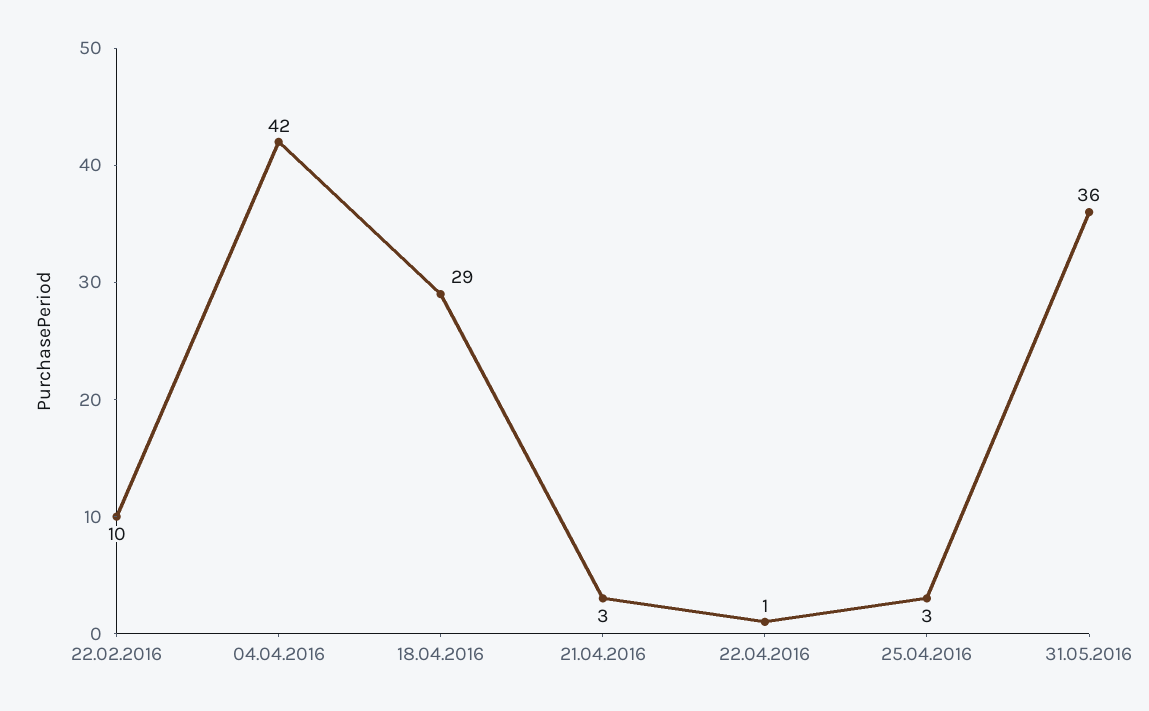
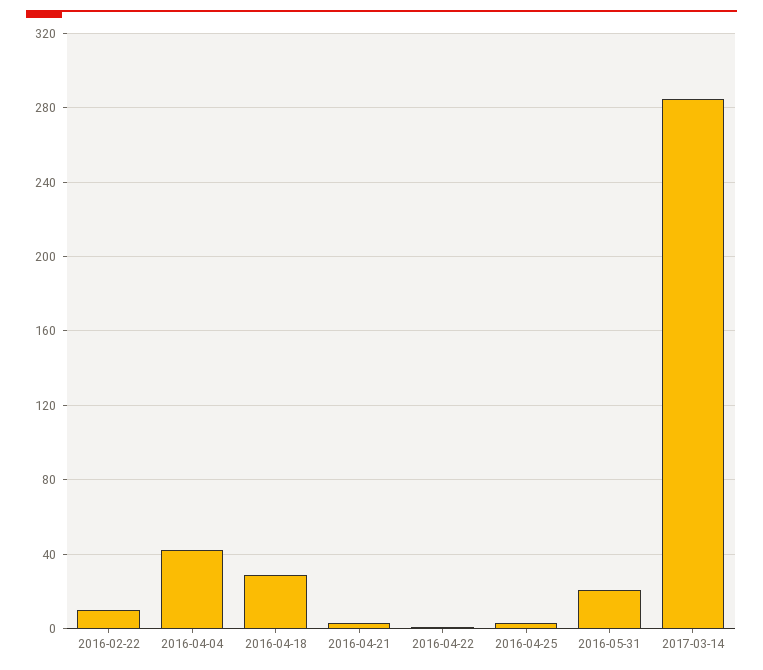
31.05.2016: 36 -> 20
2017-03-14: none -> 285

